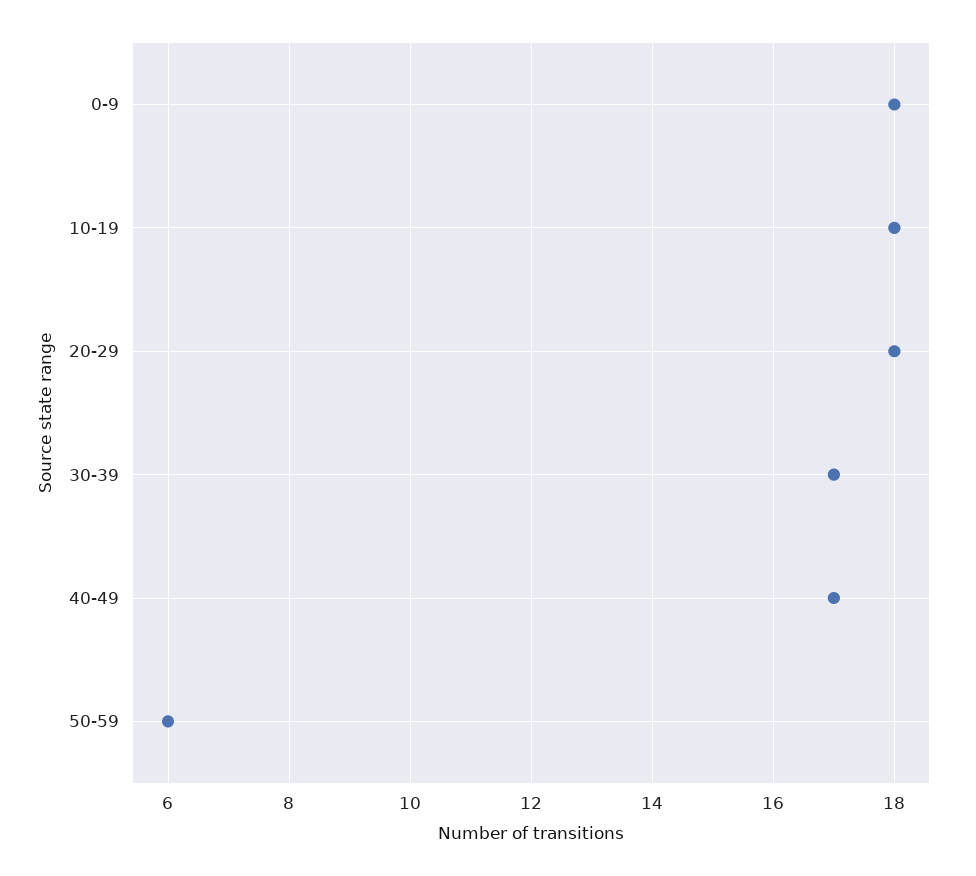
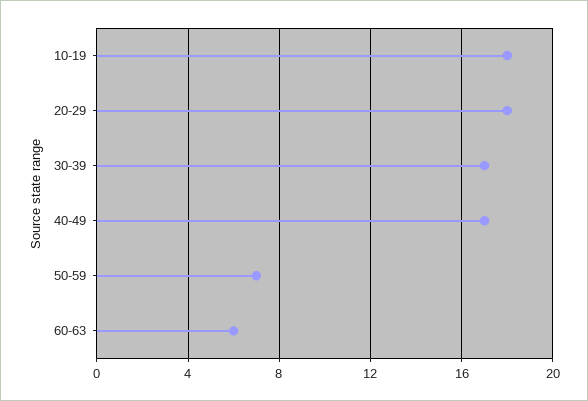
0-9: 18 -> none
50-59: 6 -> 7
60-63: none -> 6

